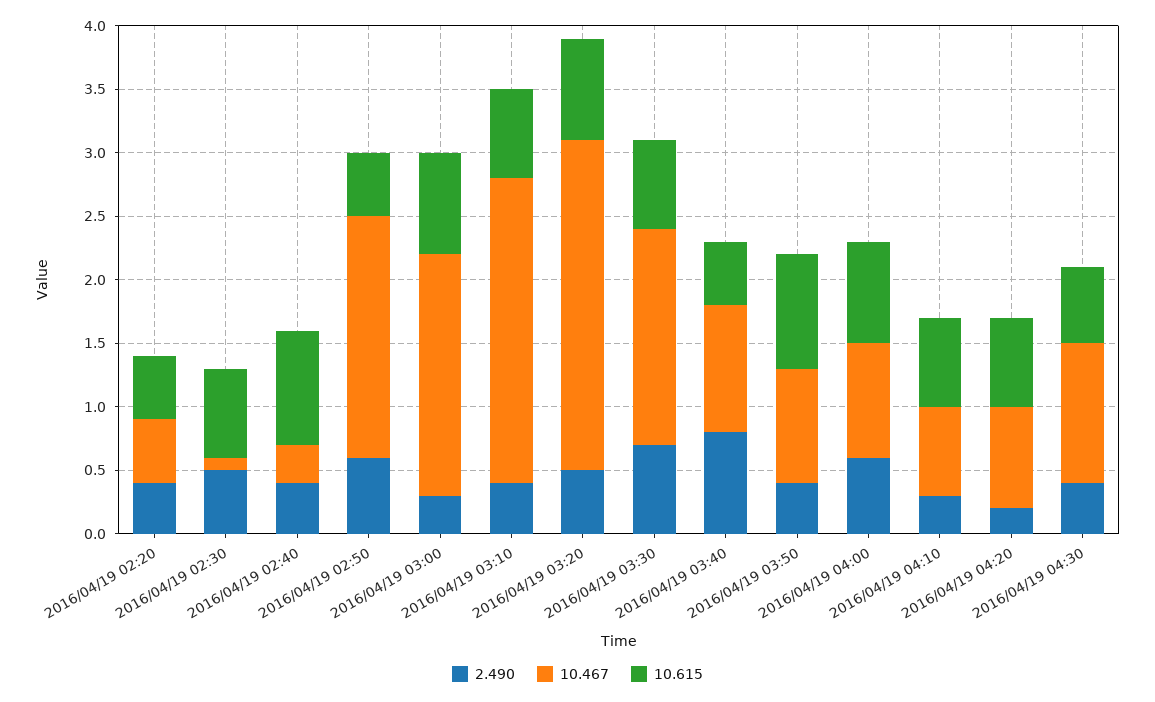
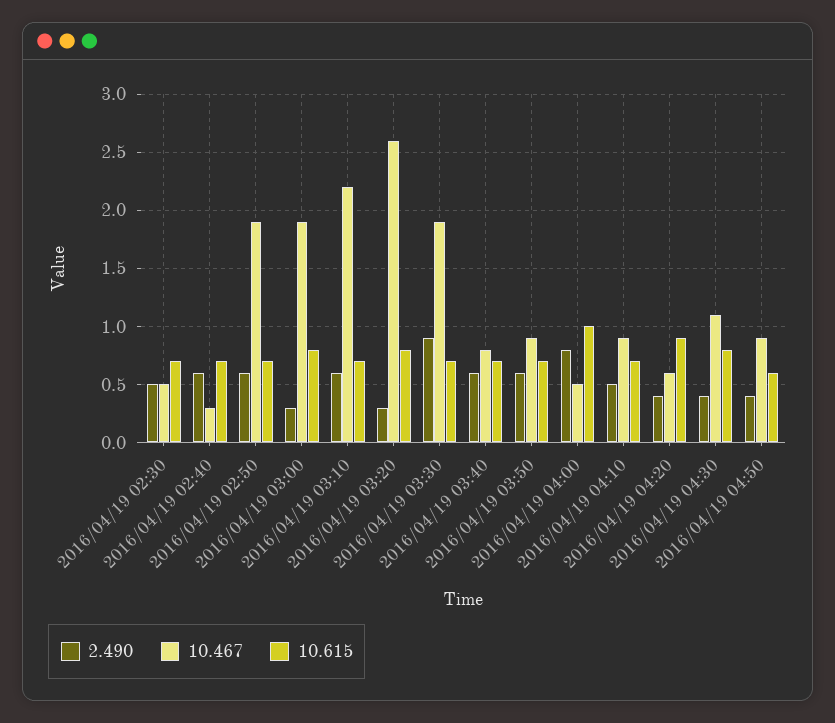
2.490, 2016/04/19 02:20: 0.4 -> none
10.467, 2016/04/19 02:20: 0.5 -> none
10.615, 2016/04/19 02:20: 0.5 -> none
10.467, 2016/04/19 02:30: 0.1 -> 0.5
2.490, 2016/04/19 02:40: 0.4 -> 0.6
10.615, 2016/04/19 02:40: 0.9 -> 0.7
10.615, 2016/04/19 02:50: 0.5 -> 0.7
2.490, 2016/04/19 03:10: 0.4 -> 0.6
10.467, 2016/04/19 03:10: 2.4 -> 2.2
2.490, 2016/04/19 03:20: 0.5 -> 0.3
2.490, 2016/04/19 03:30: 0.7 -> 0.9
10.467, 2016/04/19 03:30: 1.7 -> 1.9
2.490, 2016/04/19 03:40: 0.8 -> 0.6
10.467, 2016/04/19 03:40: 1 -> 0.8
10.615, 2016/04/19 03:40: 0.5 -> 0.7
2.490, 2016/04/19 03:50: 0.4 -> 0.6
10.615, 2016/04/19 03:50: 0.9 -> 0.7
2.490, 2016/04/19 04:00: 0.6 -> 0.8
10.467, 2016/04/19 04:00: 0.9 -> 0.5
10.615, 2016/04/19 04:00: 0.8 -> 1
2.490, 2016/04/19 04:10: 0.3 -> 0.5
10.467, 2016/04/19 04:10: 0.7 -> 0.9
2.490, 2016/04/19 04:20: 0.2 -> 0.4
10.467, 2016/04/19 04:20: 0.8 -> 0.6
10.615, 2016/04/19 04:20: 0.7 -> 0.9
10.615, 2016/04/19 04:30: 0.6 -> 0.8
2.490, 2016/04/19 04:50: none -> 0.4
10.467, 2016/04/19 04:50: none -> 0.9
10.615, 2016/04/19 04:50: none -> 0.6

